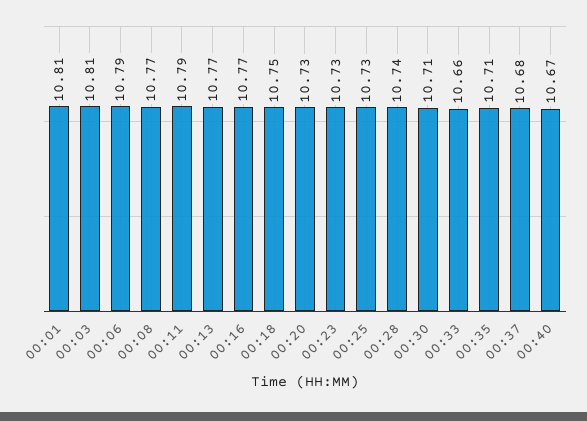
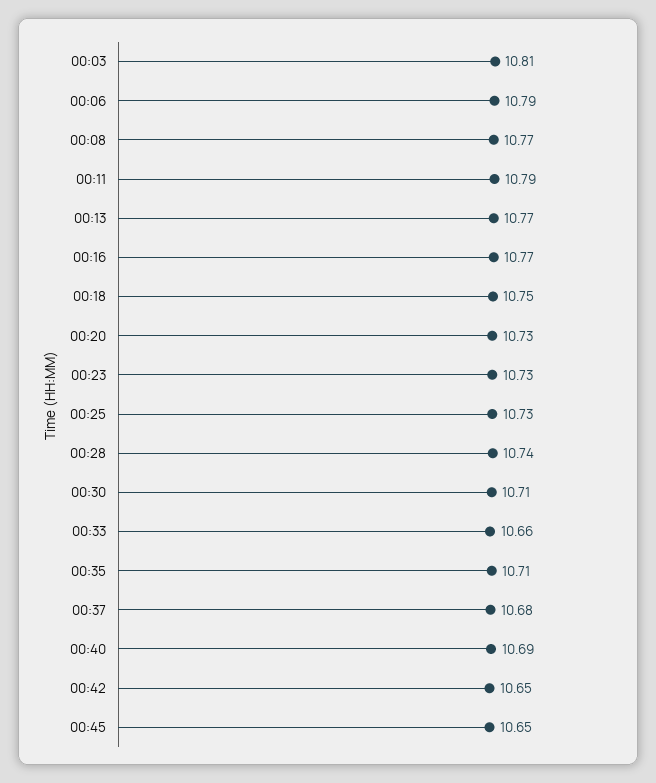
00:01: 10.81 -> none
00:40: 10.67 -> 10.69
00:42: none -> 10.65
00:45: none -> 10.65

